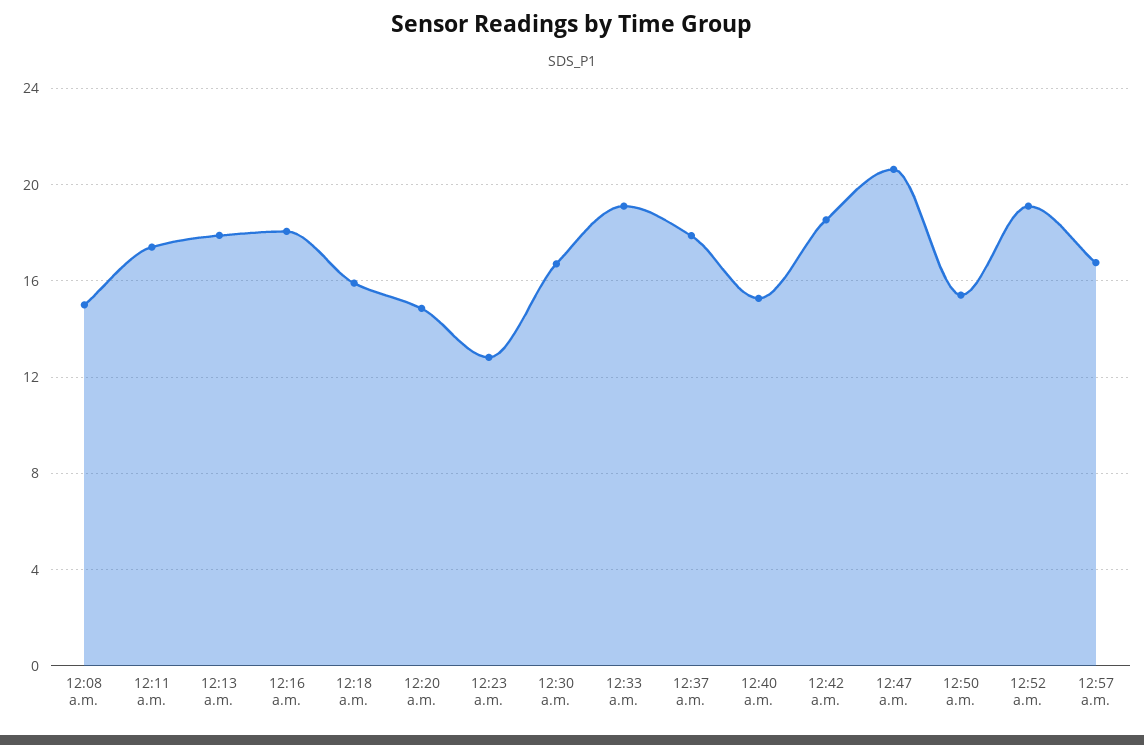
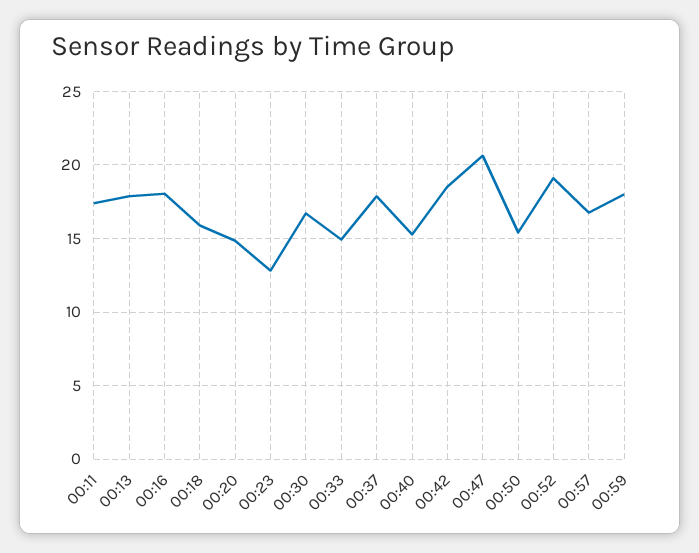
12:08 a.m.: 15 -> none
12:33 a.m.: 19 -> 15
00:59: none -> 18

